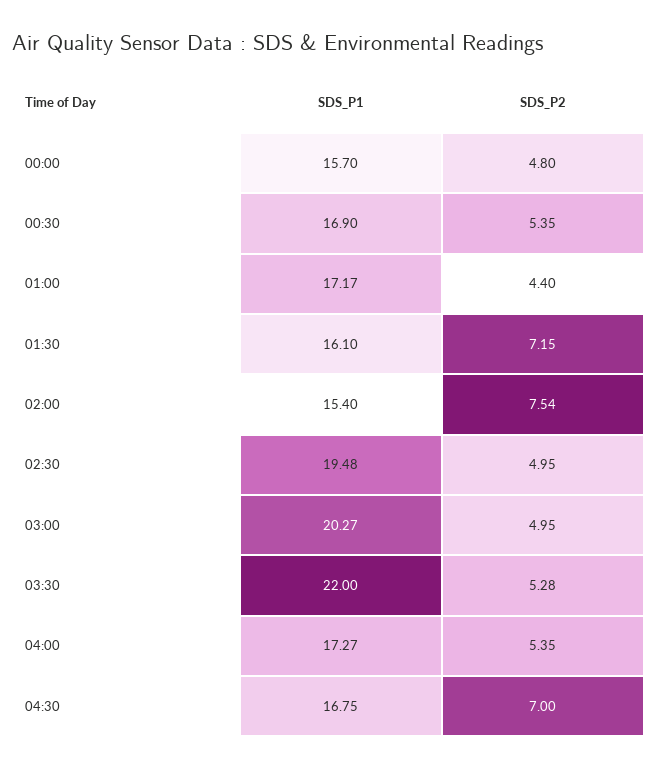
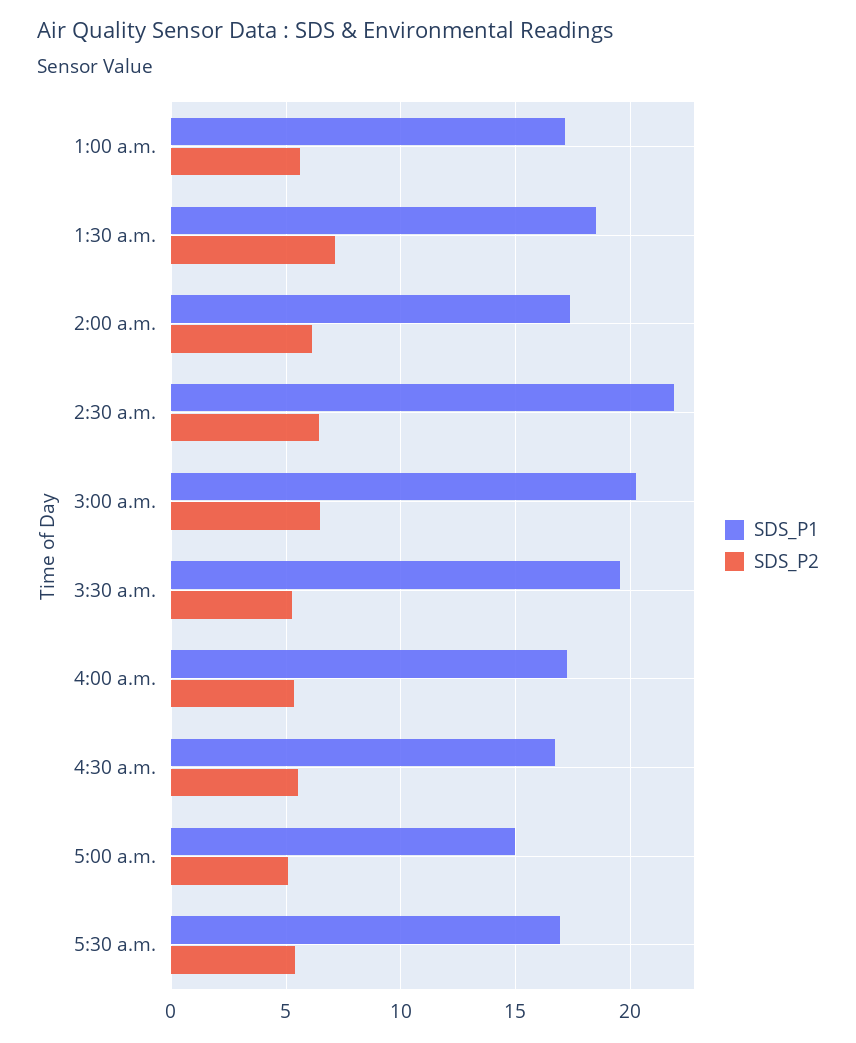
SDS_P1, 00:00: 15.7 -> none
SDS_P2, 00:00: 4.8 -> none
SDS_P1, 00:30: 16.9 -> none
SDS_P2, 00:30: 5.35 -> none
SDS_P2, 01:00: 4.4 -> 5.5
SDS_P1, 01:30: 16.1 -> 18.5
SDS_P1, 02:00: 15.4 -> 17.5
SDS_P2, 02:00: 7.54 -> 6
SDS_P1, 02:30: 19.48 -> 22
SDS_P2, 02:30: 4.95 -> 6.5
SDS_P2, 03:00: 4.95 -> 6.5
SDS_P1, 03:30: 22 -> 19.5
SDS_P2, 04:30: 7 -> 5.5
SDS_P1, 5:00 a.m.: none -> 15
SDS_P2, 5:00 a.m.: none -> 5
SDS_P1, 5:30 a.m.: none -> 17
SDS_P2, 5:30 a.m.: none -> 5.5

